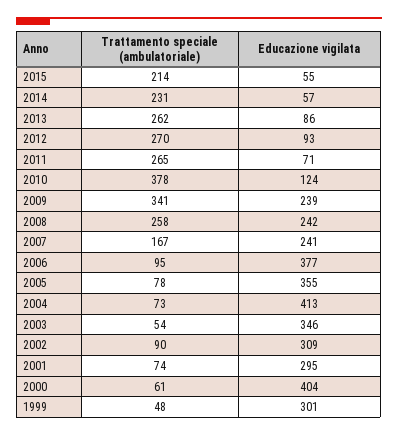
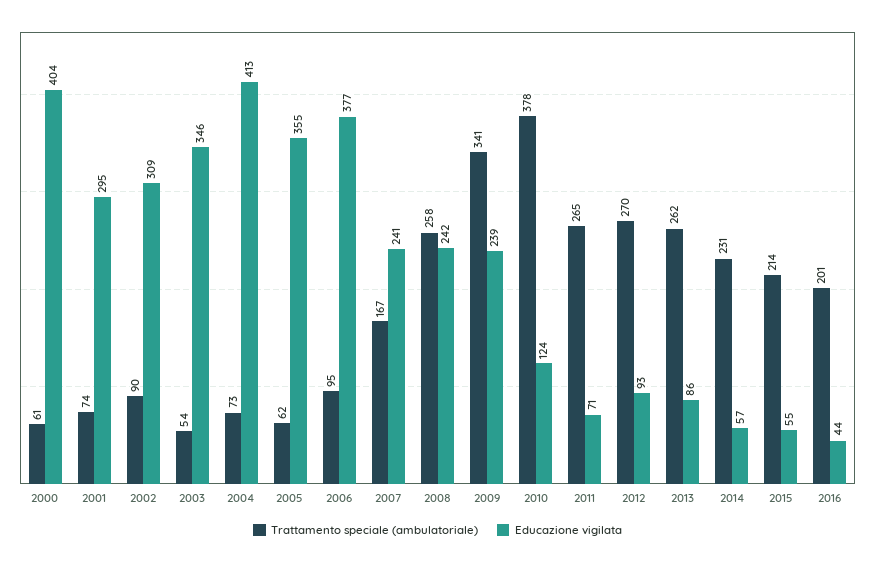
Trattamento speciale (ambulatoriale), 2005: 78 -> 62
Trattamento speciale (ambulatoriale), 1999: 48 -> none
Educazione vigilata, 1999: 301 -> none
Trattamento speciale (ambulatoriale), 2016: none -> 201
Educazione vigilata, 2016: none -> 44

